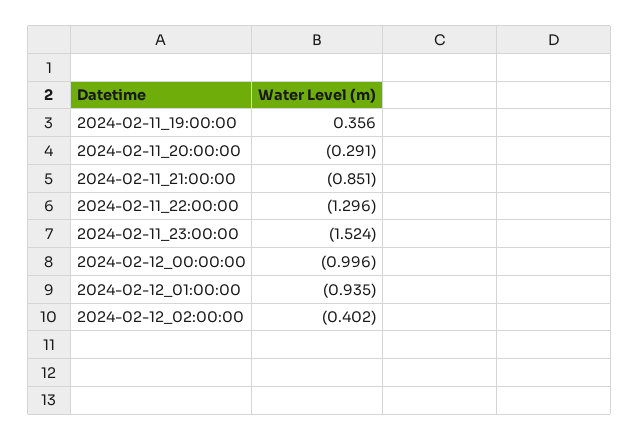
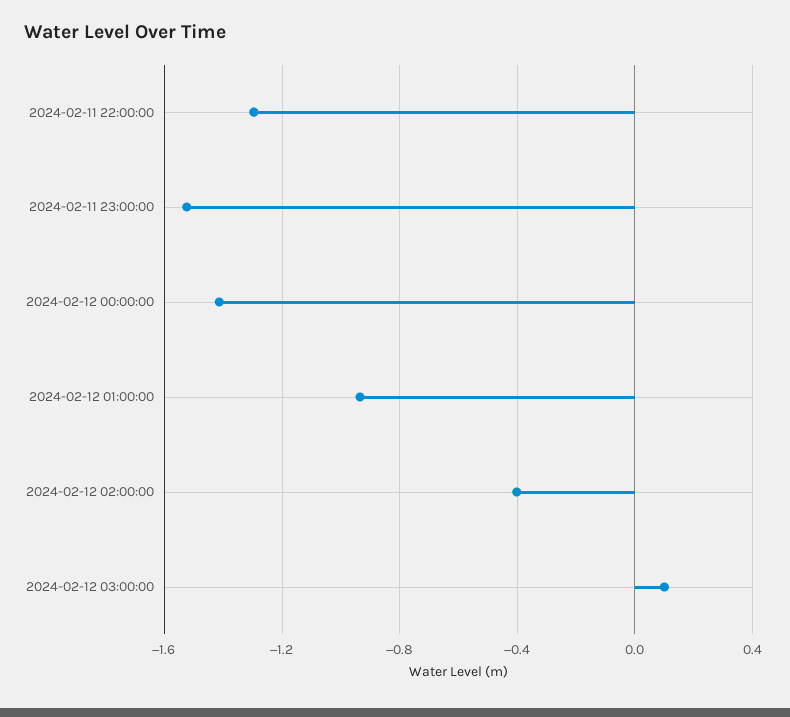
2024-02-11_19:00:00: 0.356 -> none
2024-02-11_20:00:00: -0.291 -> none
2024-02-11_21:00:00: -0.851 -> none
2024-02-12_00:00:00: -0.996 -> -1.4
2024-02-12 03:00:00: none -> 0.1

